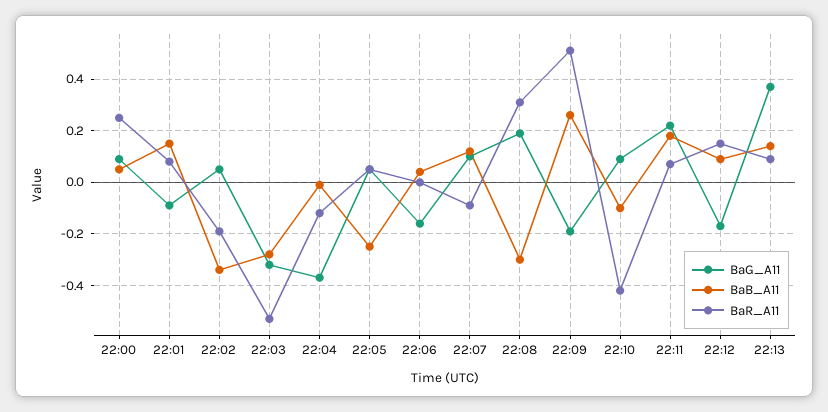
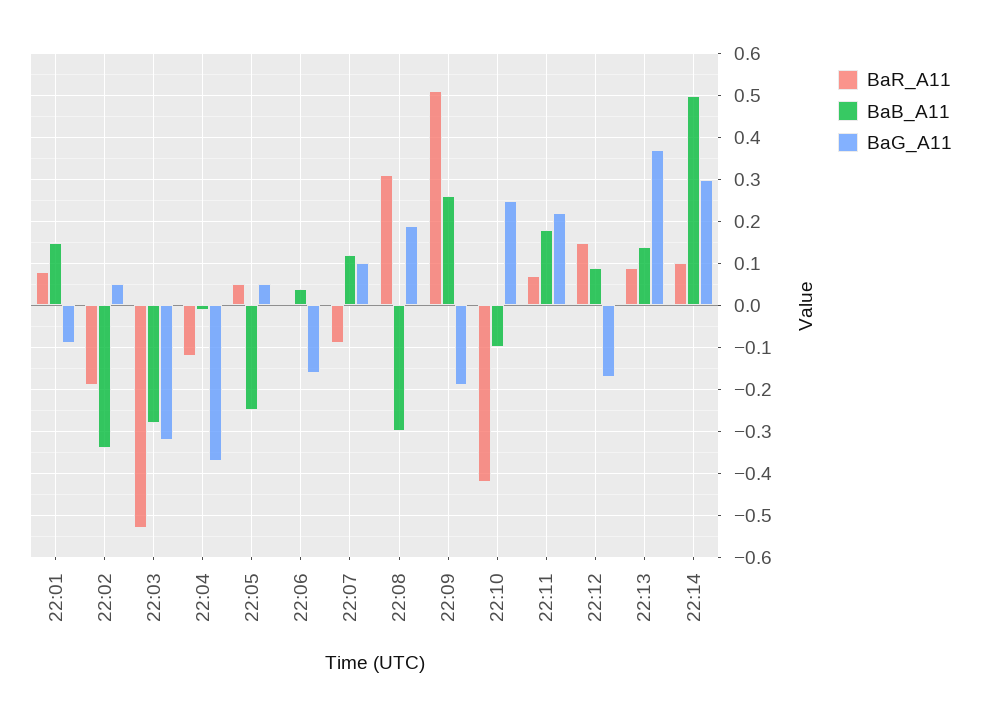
BaG_A11, 22:00: 0.1 -> none
BaB_A11, 22:00: 0.05 -> none
BaR_A11, 22:00: 0.25 -> none
BaG_A11, 22:10: 0.1 -> 0.25
BaR_A11, 22:14: none -> 0.1
BaB_A11, 22:14: none -> 0.5
BaG_A11, 22:14: none -> 0.3

